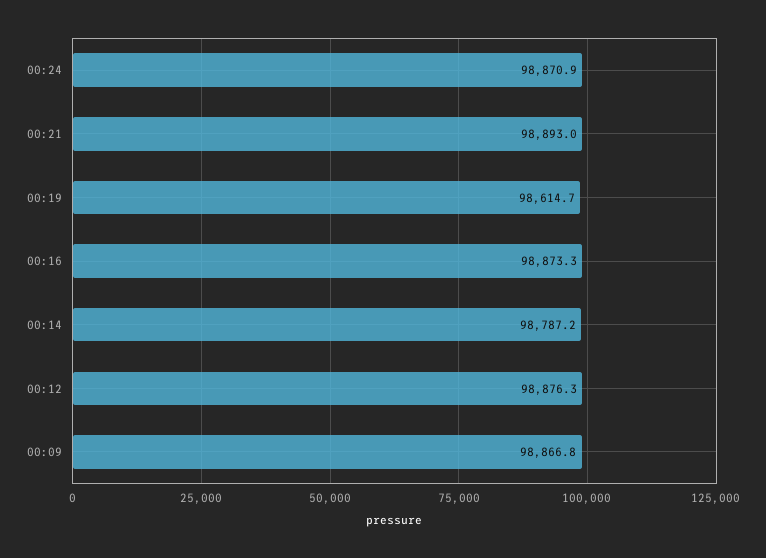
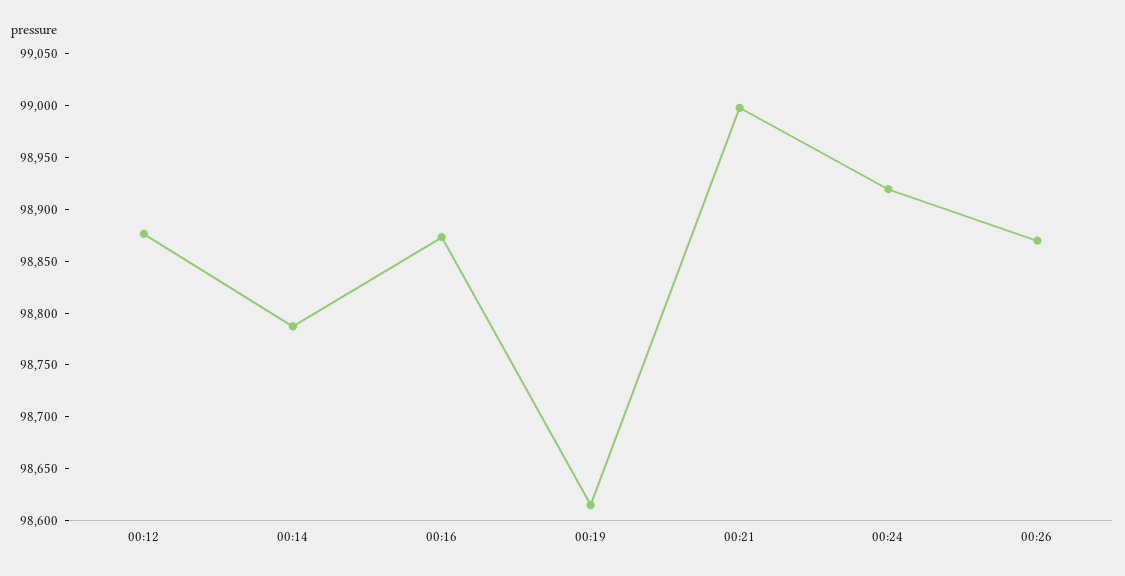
00:24: 98870.9 -> 98920
00:21: 98893 -> 99000
00:09: 98866.8 -> none
00:26: none -> 98870

